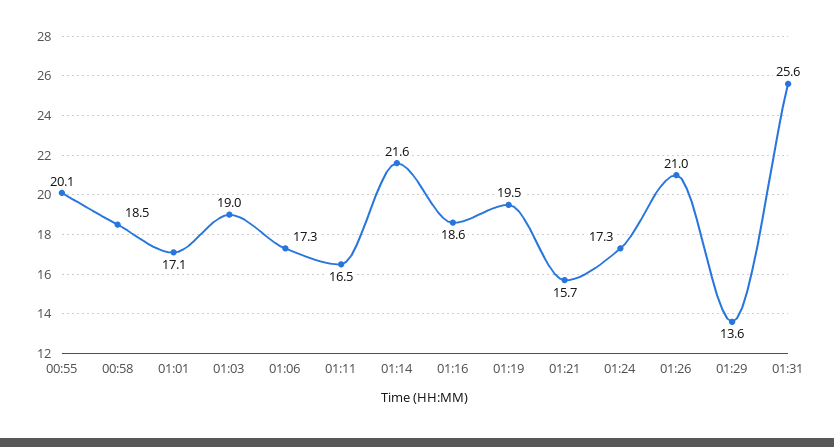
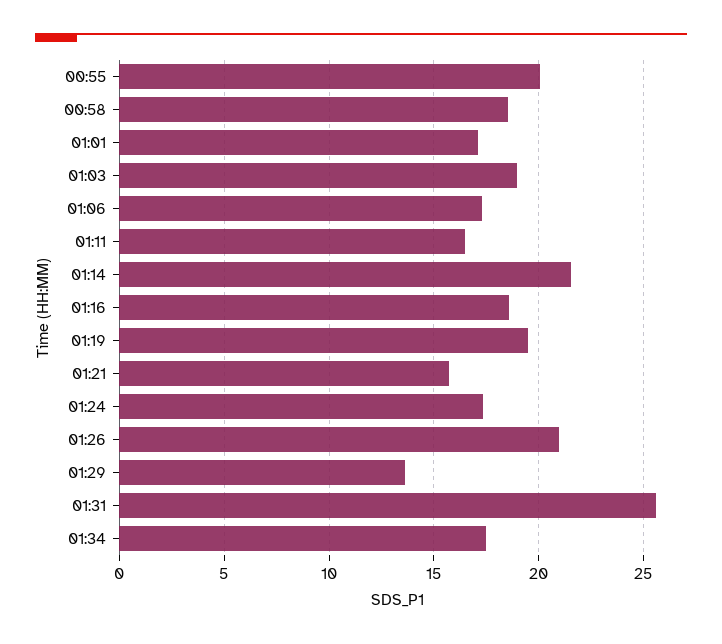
01:34: none -> 17.5

